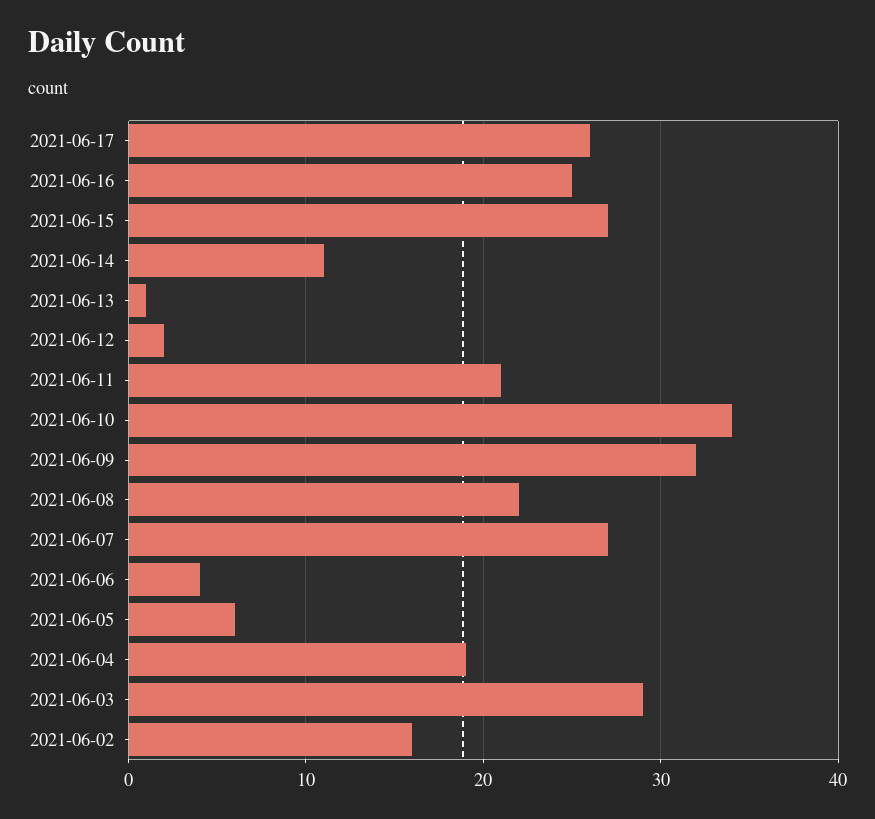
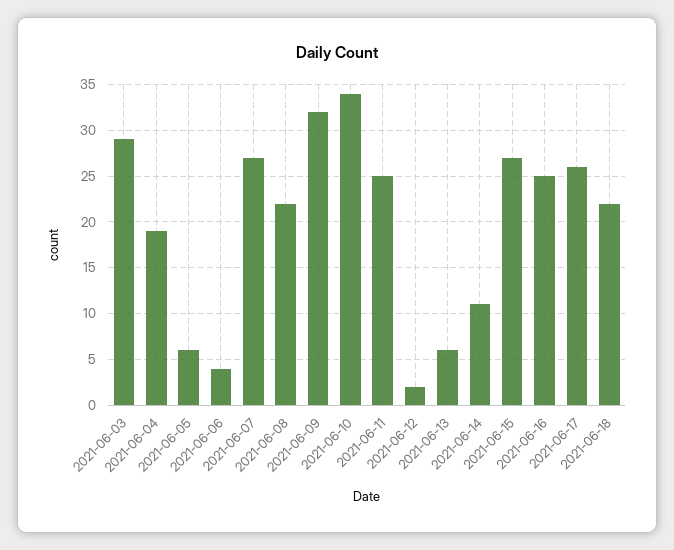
2021-06-13: 1 -> 6
2021-06-11: 21 -> 25
2021-06-02: 16 -> none
2021-06-18: none -> 22

